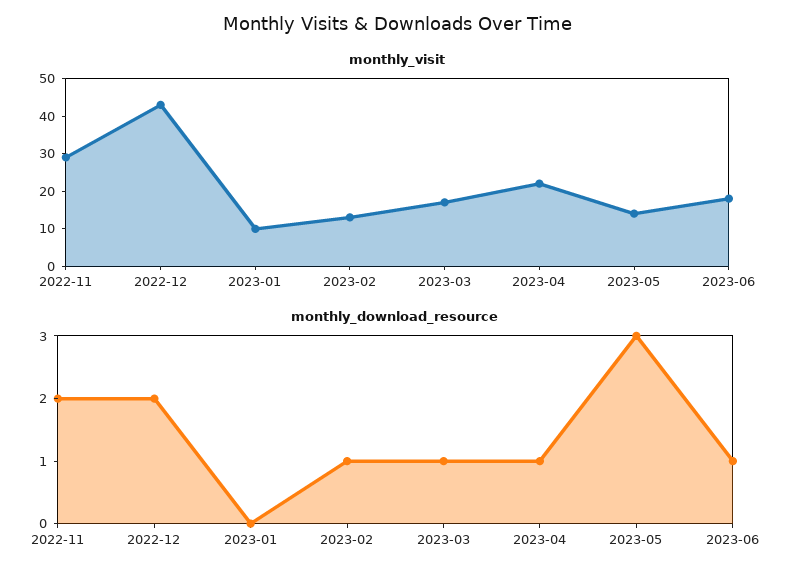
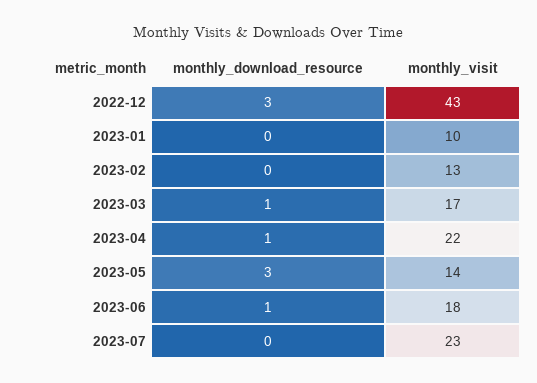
monthly_visit, 2022-11: 30 -> none
monthly_download_resource, 2022-11: 2 -> none
monthly_download_resource, 2022-12: 2 -> 3
monthly_download_resource, 2023-02: 1 -> 0
monthly_download_resource, 2023-07: none -> 0
monthly_visit, 2023-07: none -> 23

